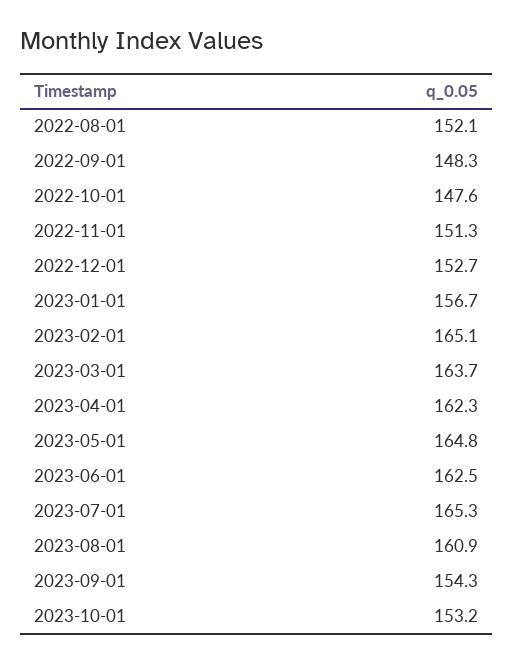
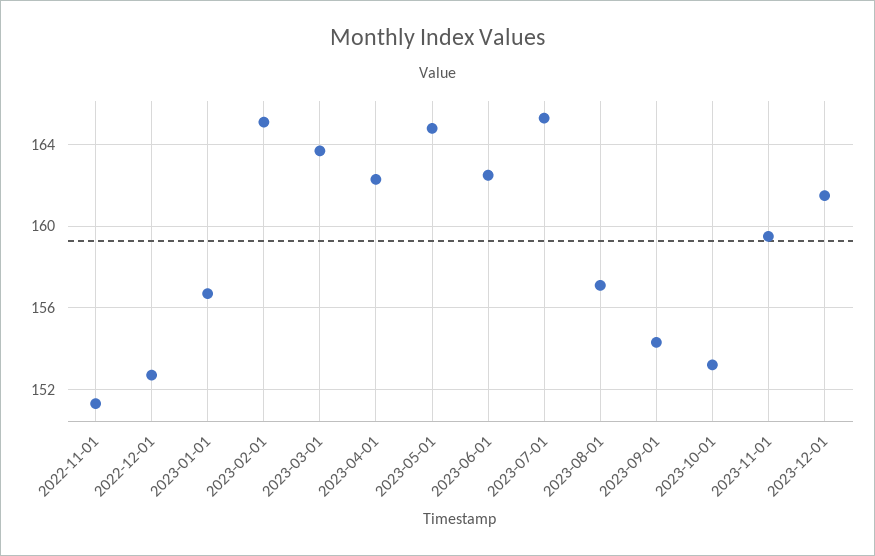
2022-08-01: 152.1 -> none
2022-09-01: 148.3 -> none
2022-10-01: 147.6 -> none
2023-08-01: 160.9 -> 157
2023-11-01: none -> 159.5
2023-12-01: none -> 161.5

